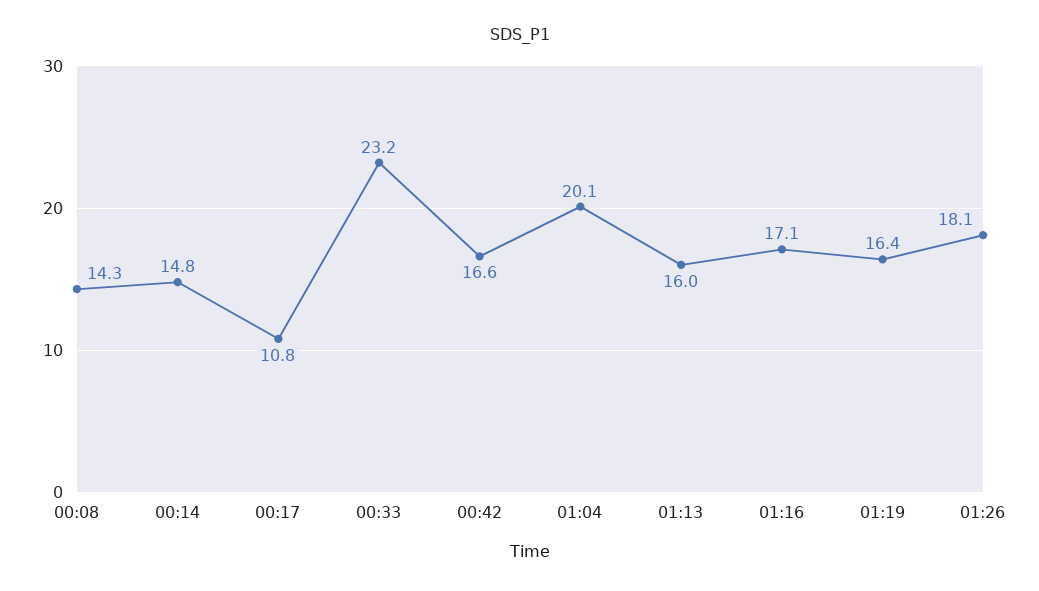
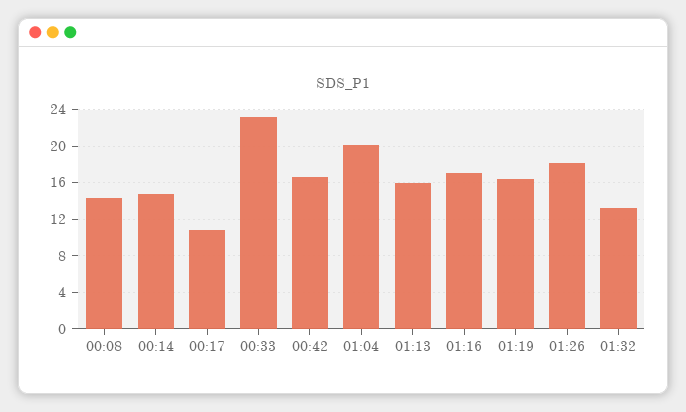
01:32: none -> 13

